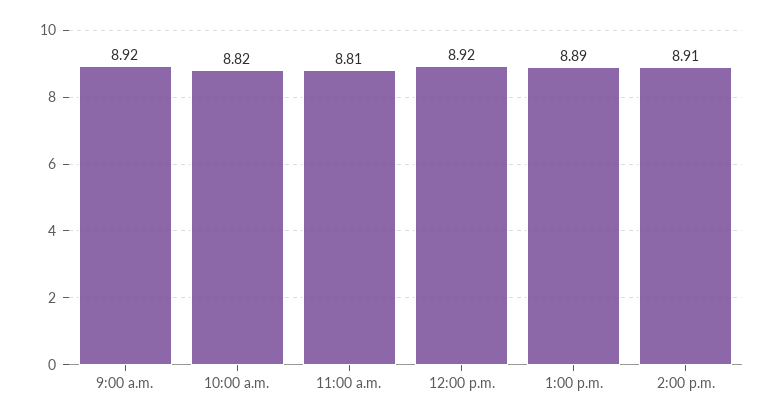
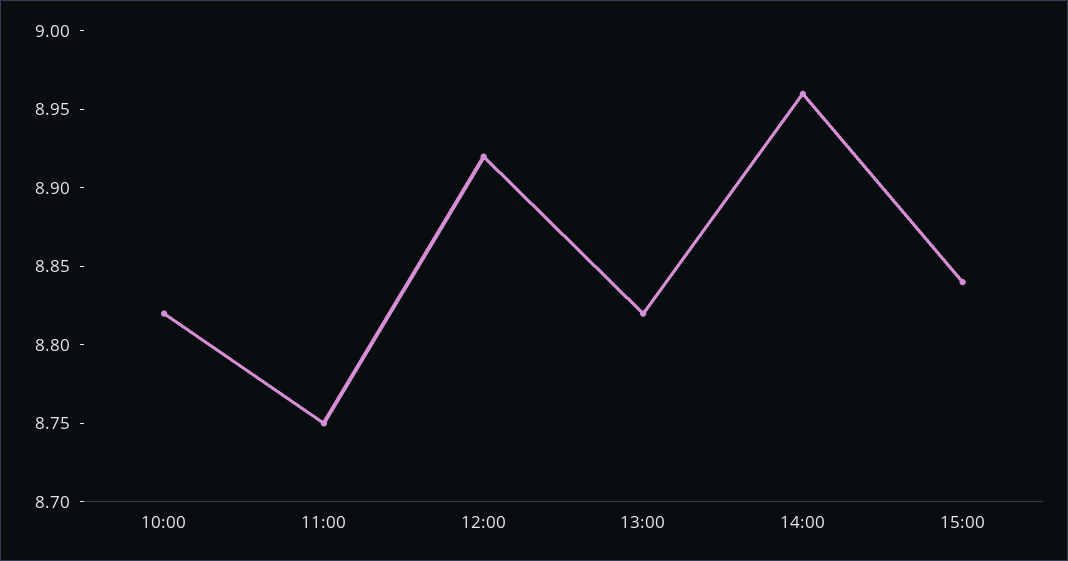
9:00 a.m.: 8.92 -> none
11:00 a.m.: 8.81 -> 8.75
1:00 p.m.: 8.89 -> 8.82
2:00 p.m.: 8.91 -> 8.96
15:00: none -> 8.84

